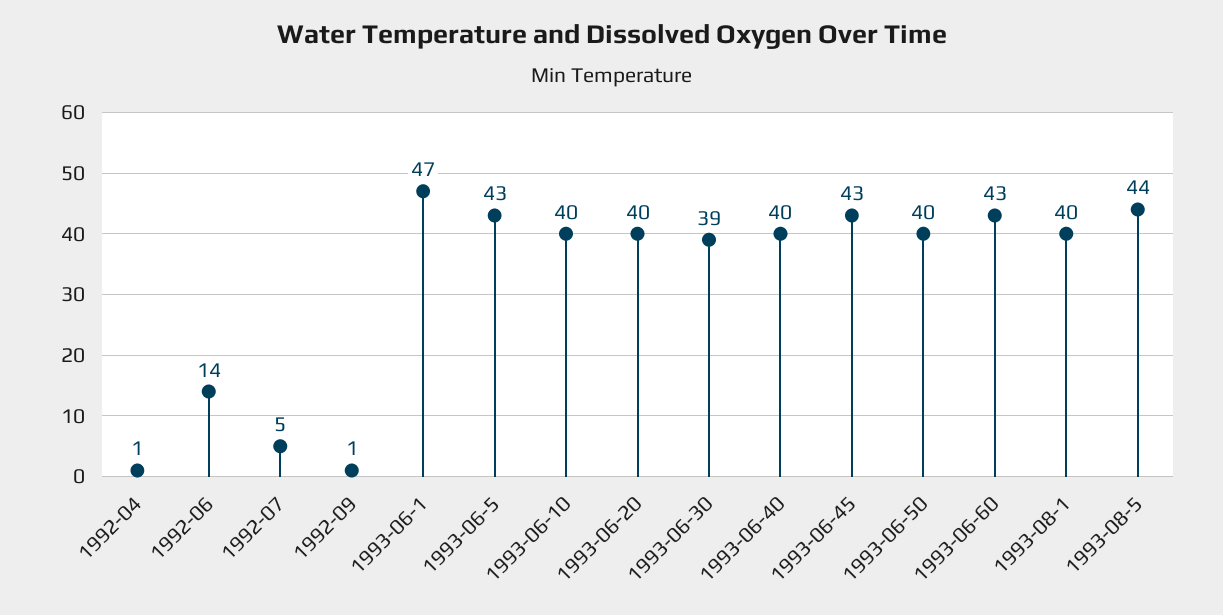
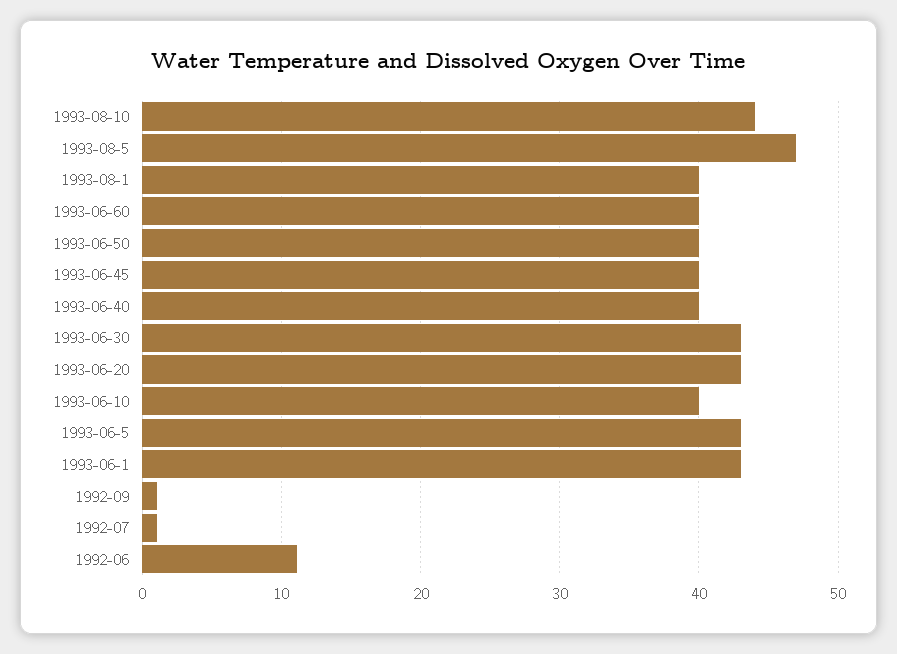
1992-04: 1 -> none
1992-06: 14 -> 11
1992-07: 5 -> 1
1993-06-1: 47 -> 43
1993-06-20: 40 -> 43
1993-06-30: 39 -> 43
1993-06-45: 43 -> 40
1993-06-60: 43 -> 40
1993-08-5: 44 -> 47
1993-08-10: none -> 44

